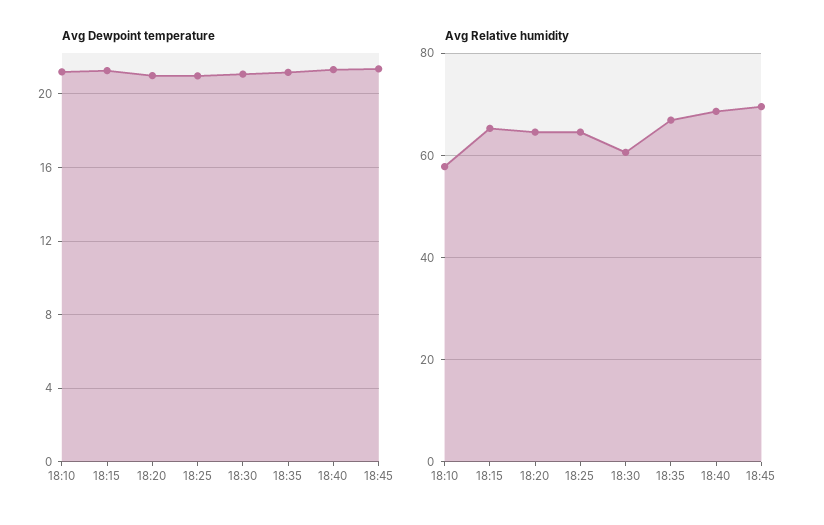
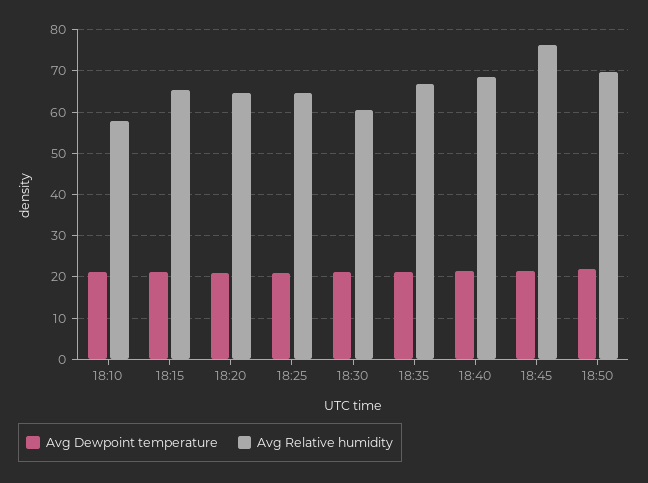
Avg Relative humidity, 18:45: 70 -> 76
Avg Dewpoint temperature, 18:50: none -> 22
Avg Relative humidity, 18:50: none -> 70

